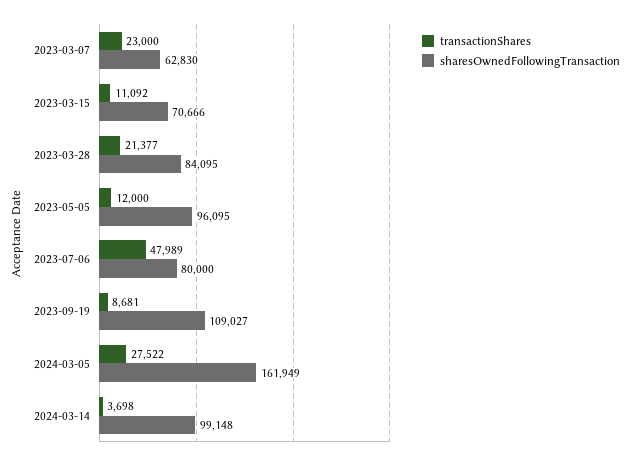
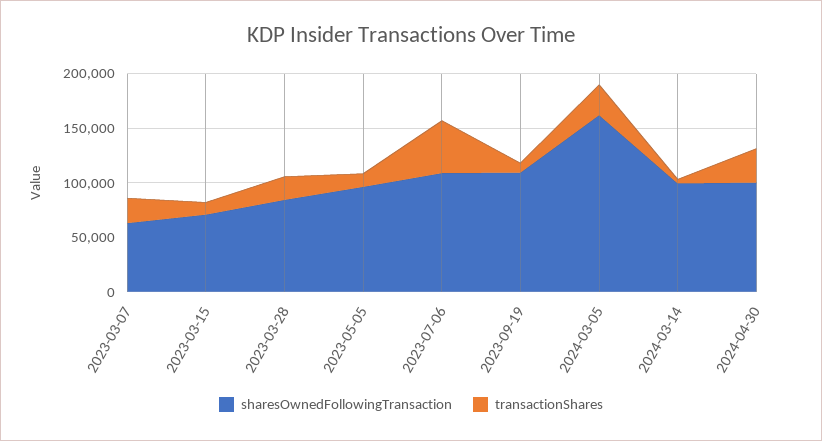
sharesOwnedFollowingTransaction, 2023-07-06: 80000 -> 110000
sharesOwnedFollowingTransaction, 2024-04-30: none -> 100000
transactionShares, 2024-04-30: none -> 30000

